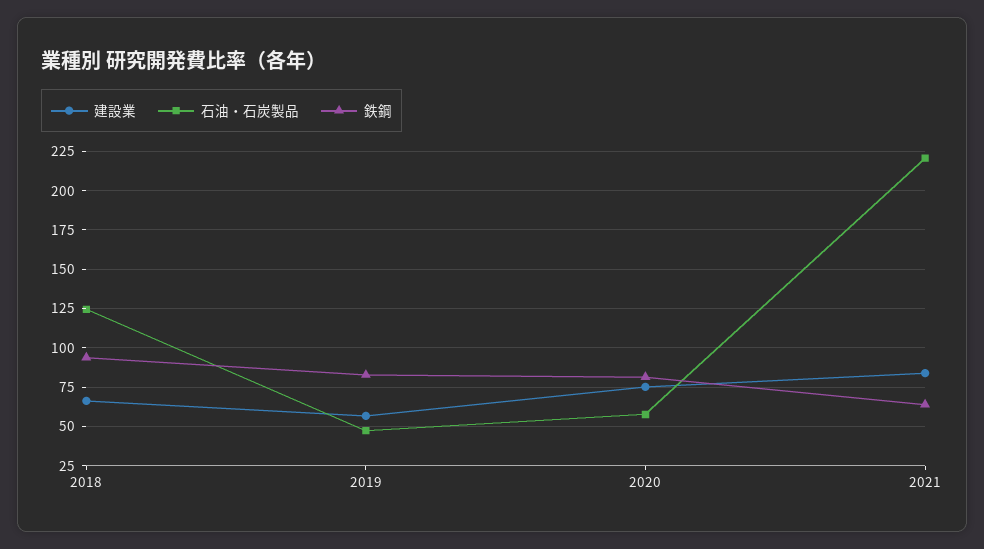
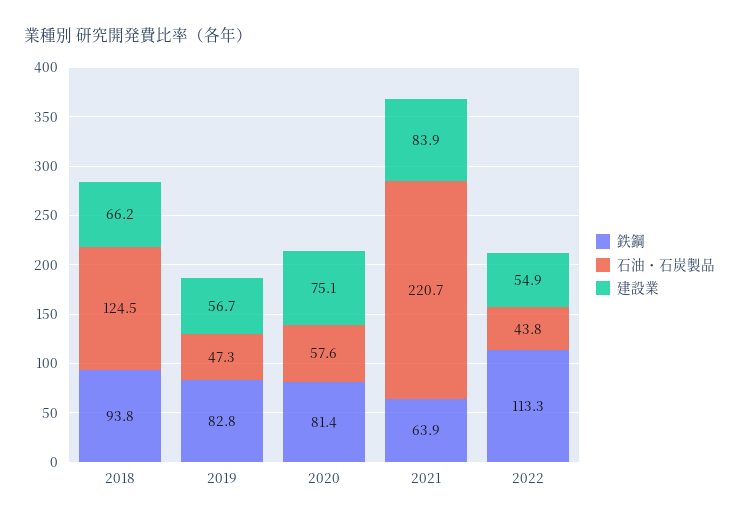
鉄鋼, 2022: none -> 113.3
石油・石炭製品, 2022: none -> 43.8
建設業, 2022: none -> 54.9

